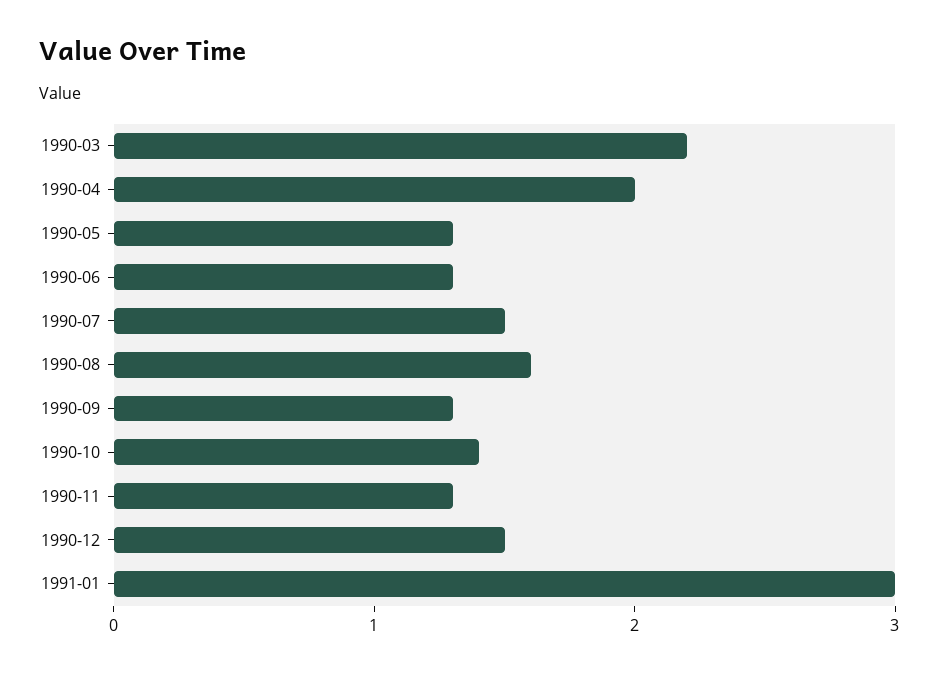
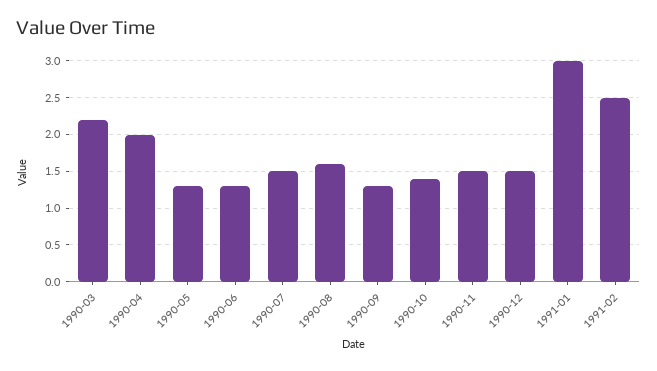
1990-11: 1.3 -> 1.5
1991-02: none -> 2.5

